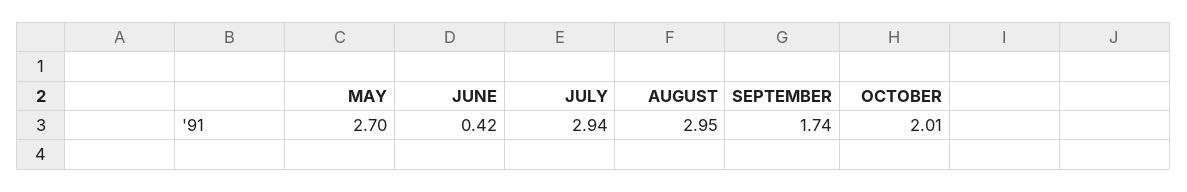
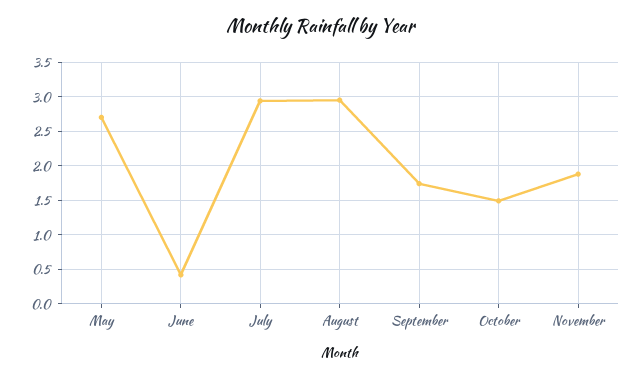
OCTOBER: 2.01 -> 1.5
November: none -> 1.9

